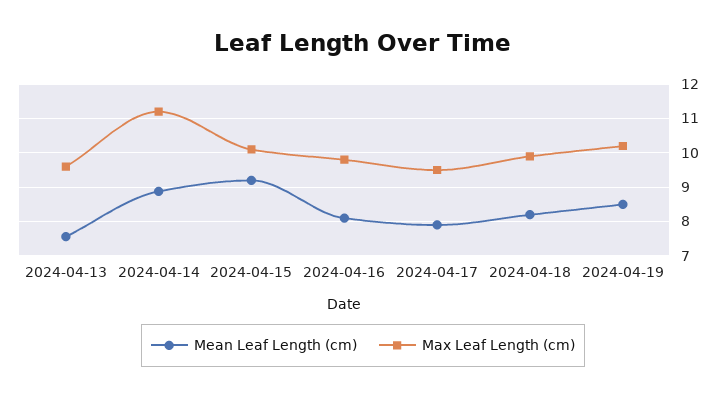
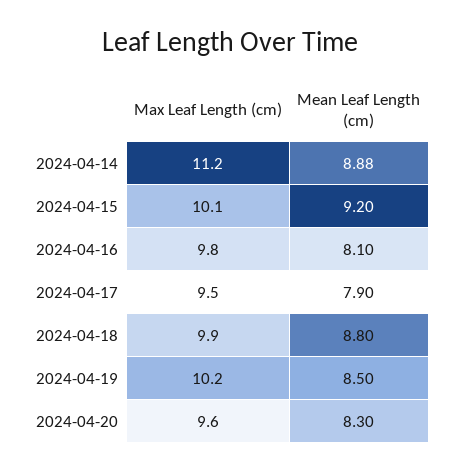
Mean Leaf Length (cm), 2024-04-13: 7.6 -> none
Max Leaf Length (cm), 2024-04-13: 9.6 -> none
Mean Leaf Length (cm), 2024-04-18: 8.2 -> 8.8
Max Leaf Length (cm), 2024-04-20: none -> 9.6
Mean Leaf Length (cm), 2024-04-20: none -> 8.3

